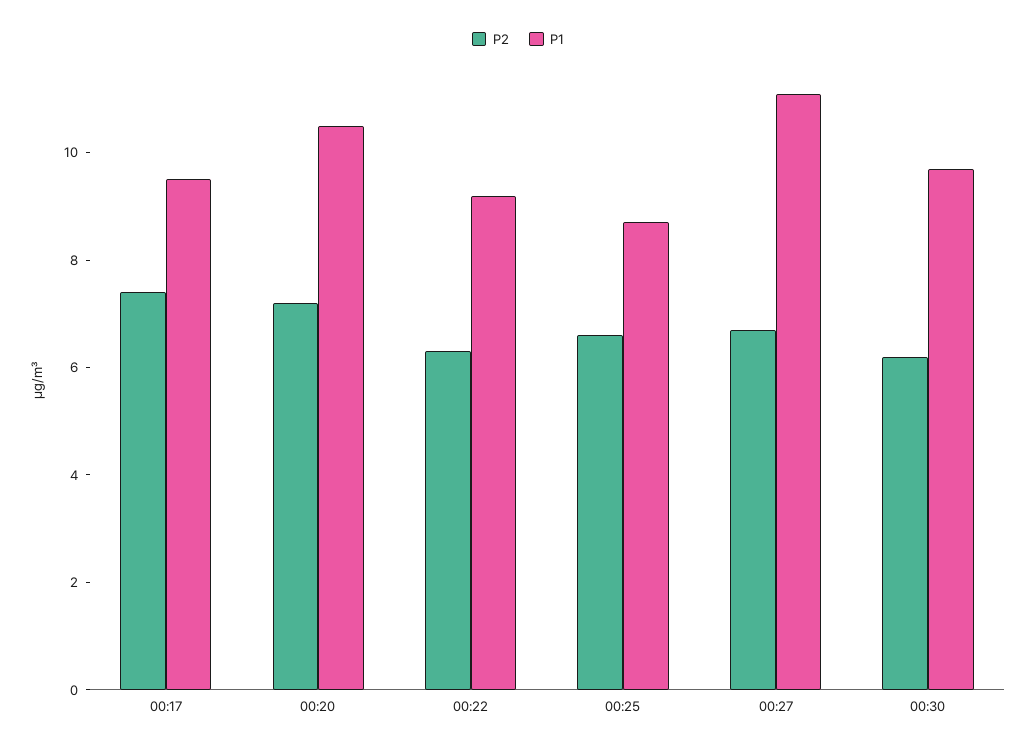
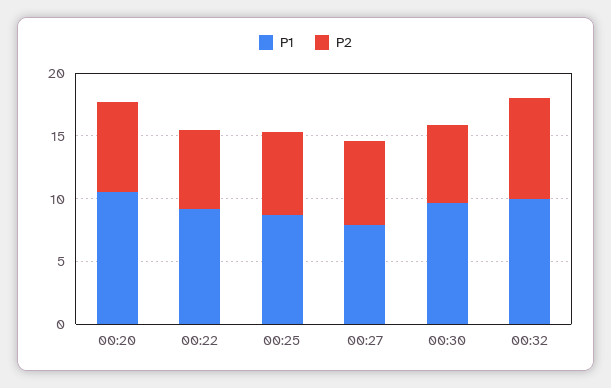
P2, 00:17: 7.5 -> none
P1, 00:17: 9.5 -> none
P1, 00:27: 11 -> 8
P1, 00:32: none -> 10
P2, 00:32: none -> 8

